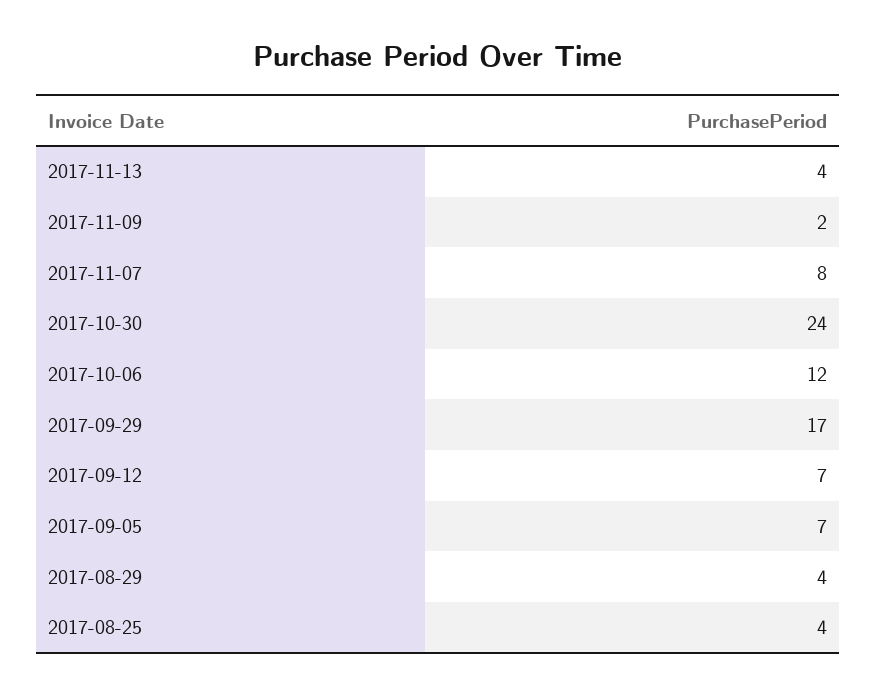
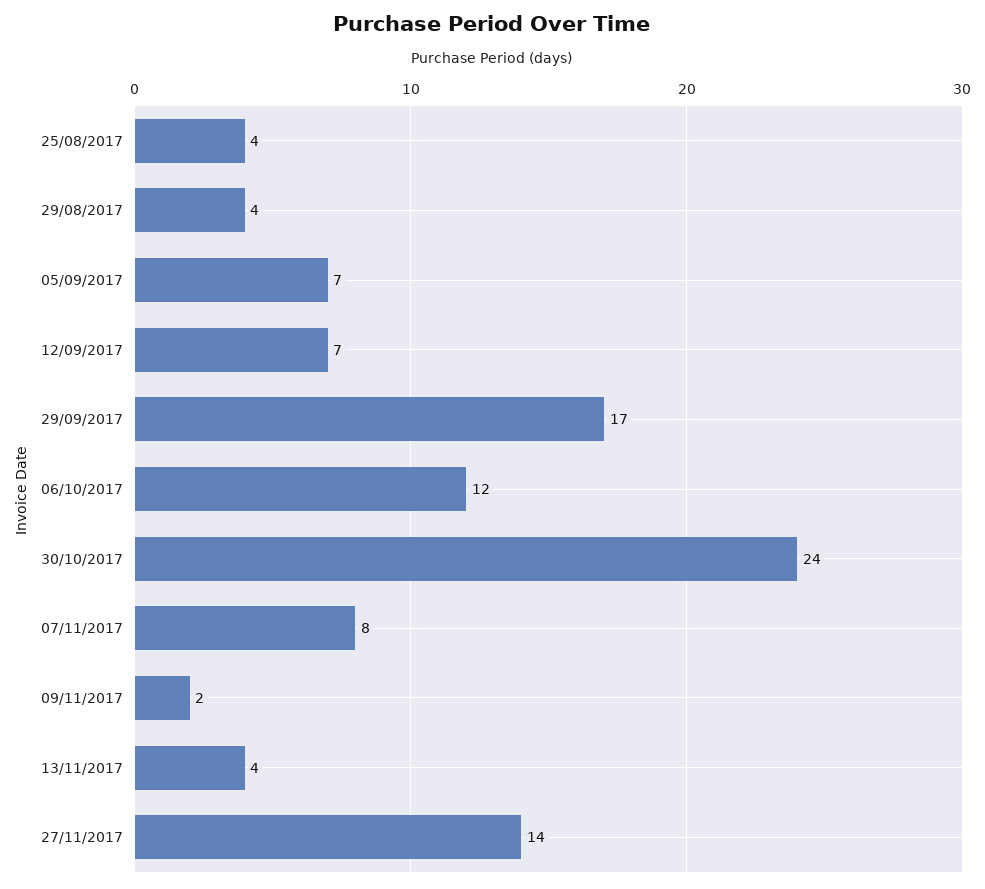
27/11/2017: none -> 14

